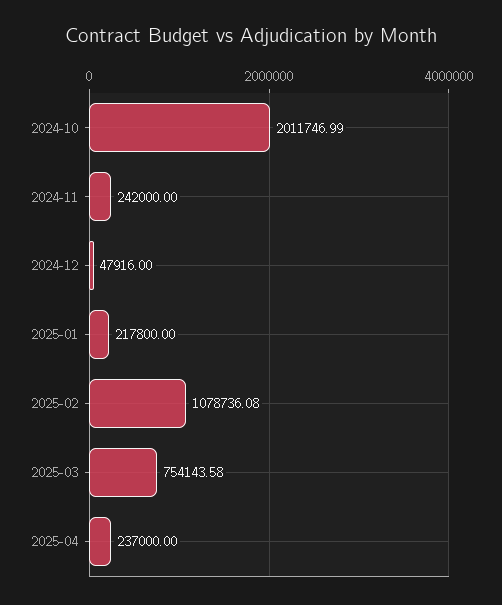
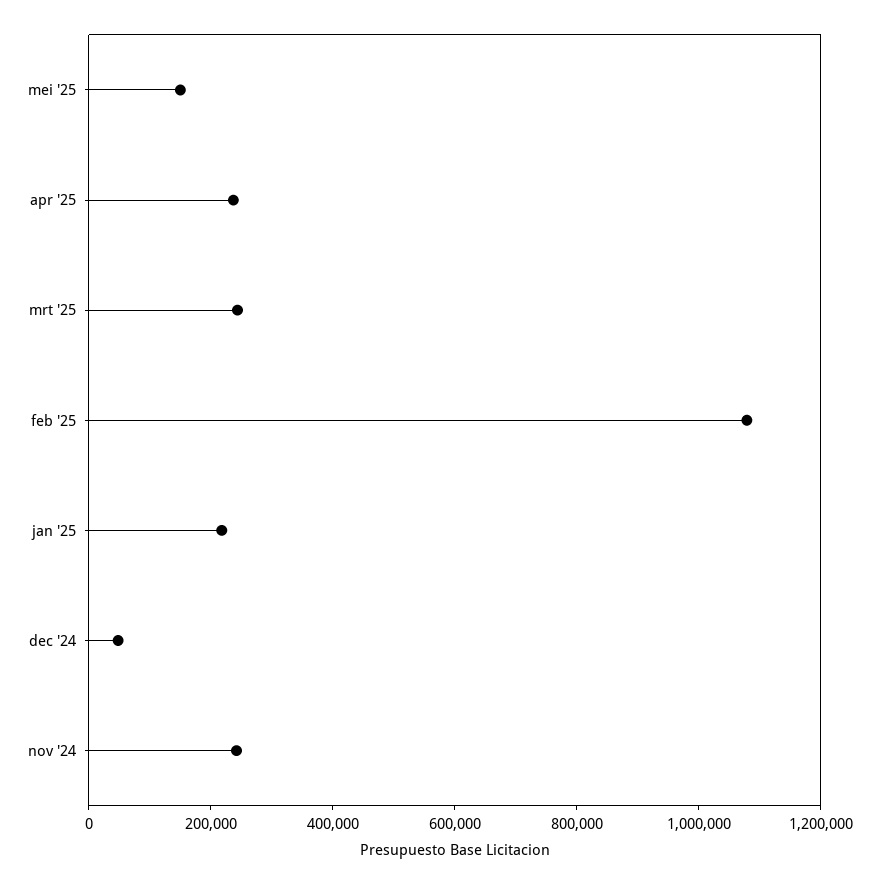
2024-10: 2011746.99 -> none
2025-03: 754143.58 -> 250000
mei '25: none -> 150000

